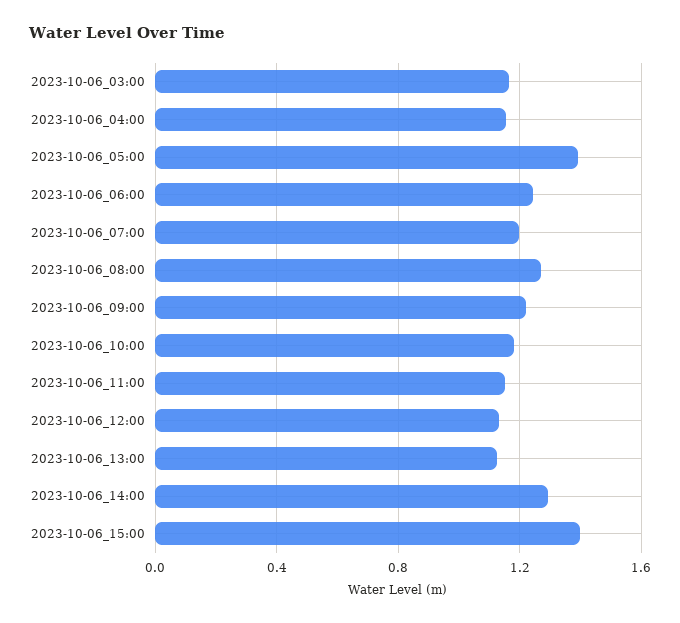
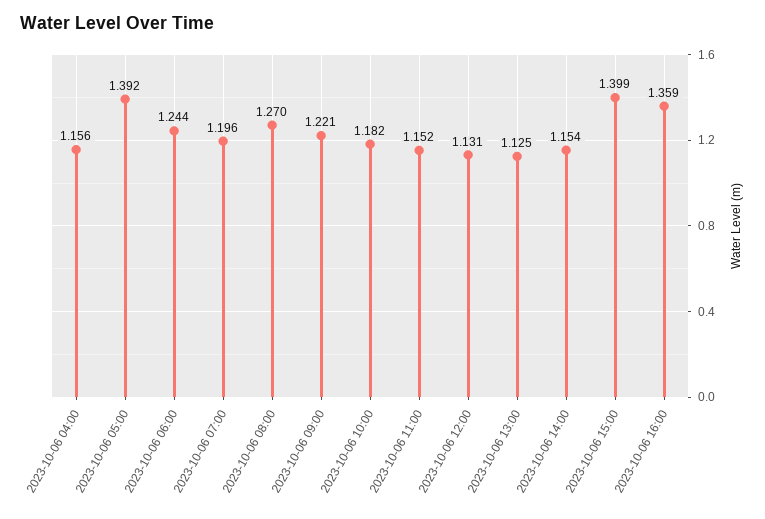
2023-10-06_03:00: 1.15 -> none
2023-10-06_14:00: 1.3 -> 1.154
2023-10-06 16:00: none -> 1.359

